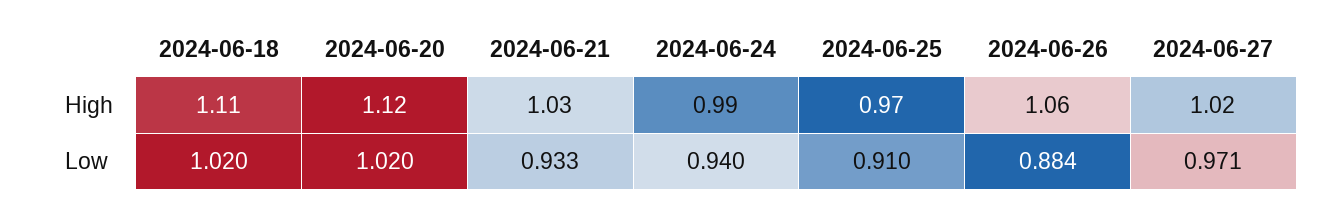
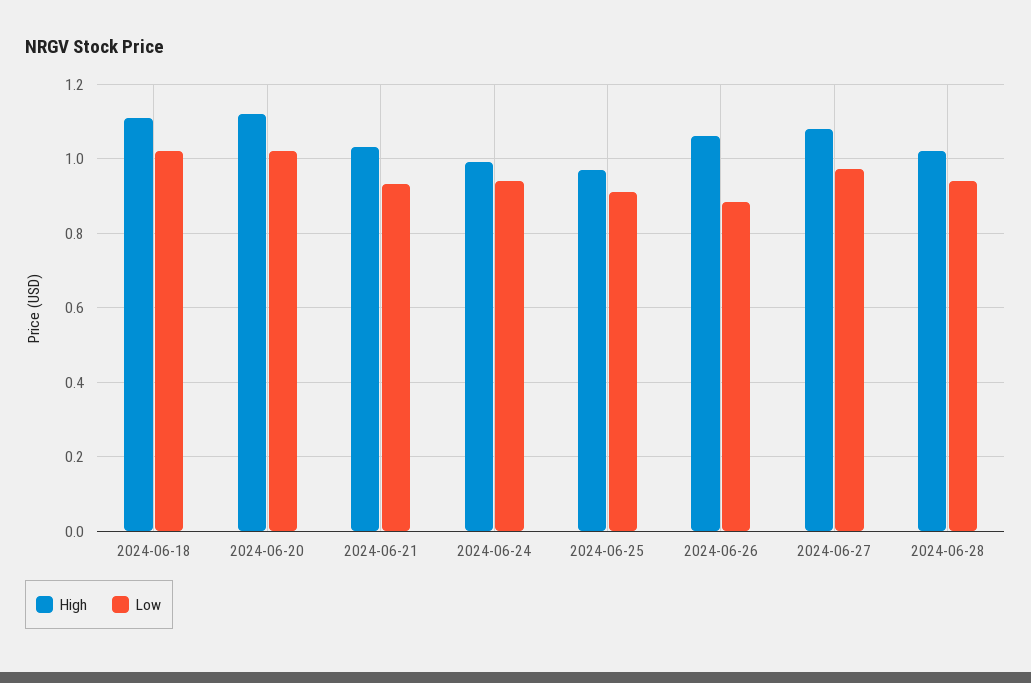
High, 2024-06-27: 1.02 -> 1.08
High, 2024-06-28: none -> 1.02
Low, 2024-06-28: none -> 0.94

